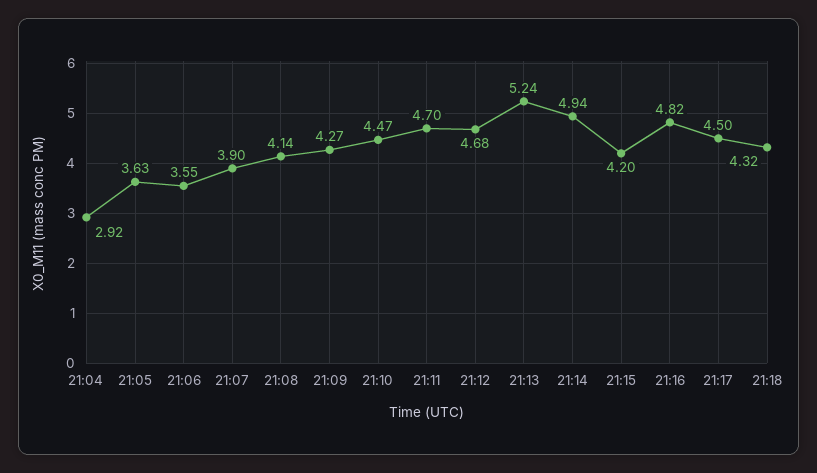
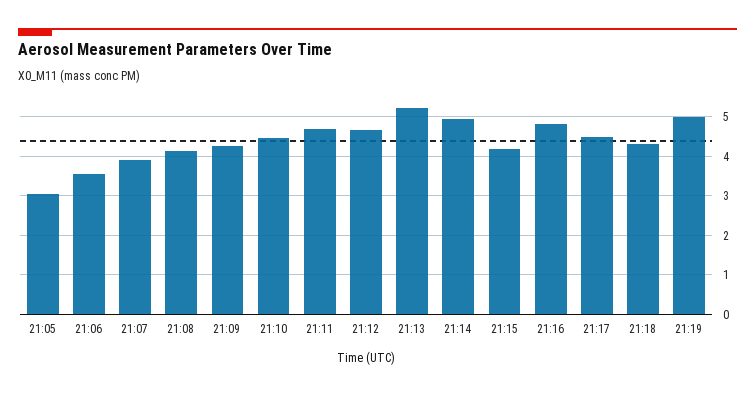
21:04: 2.92 -> none
21:05: 3.63 -> 3
21:19: none -> 5

